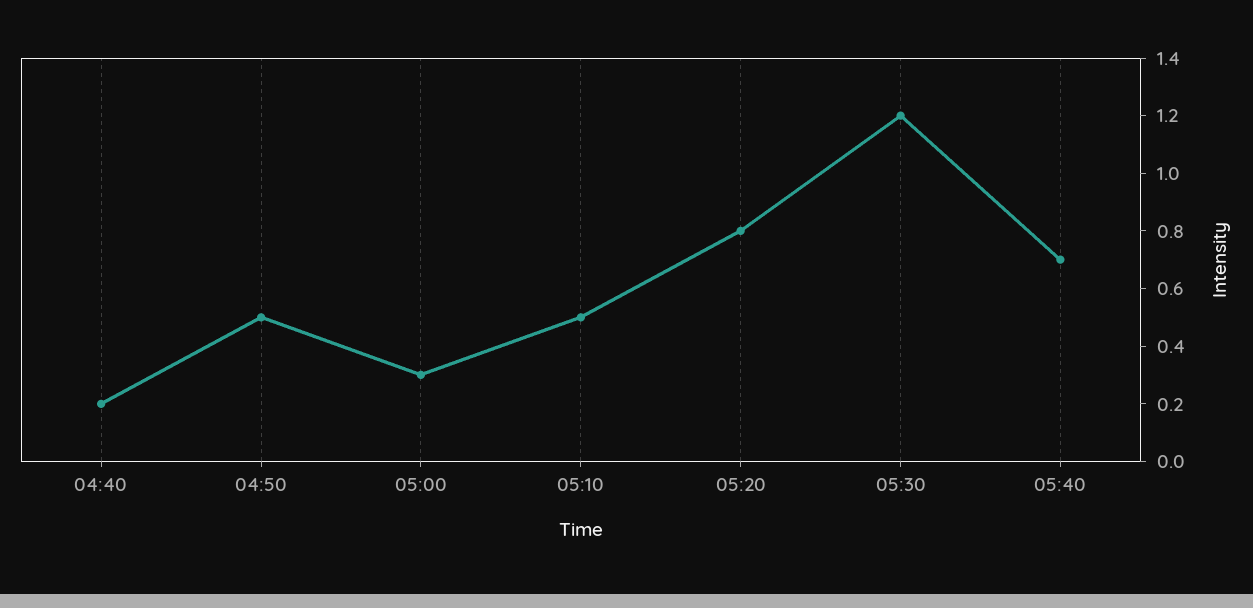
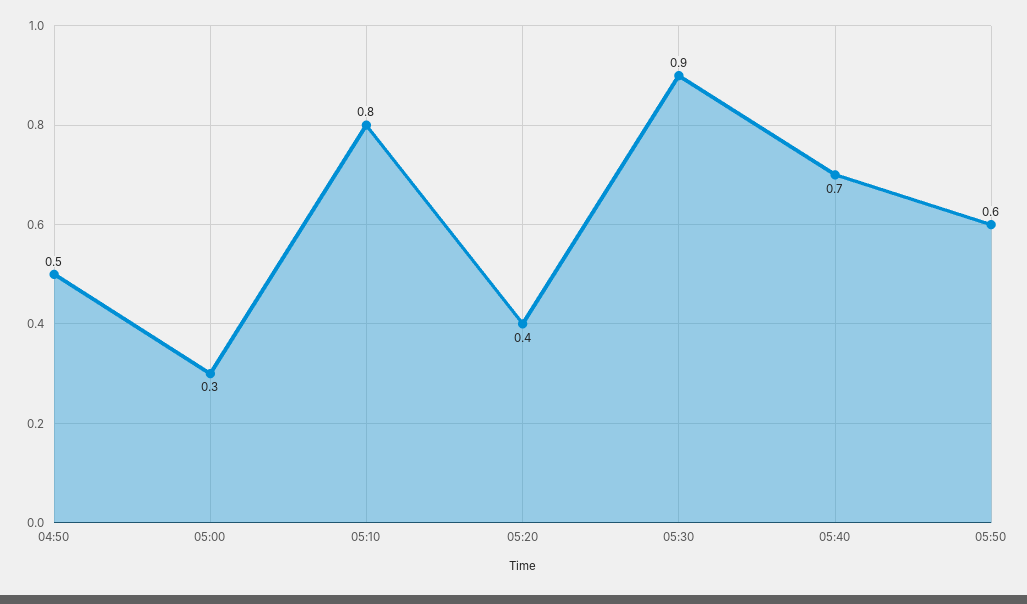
04:40: 0.2 -> none
05:10: 0.5 -> 0.8
05:20: 0.8 -> 0.4
05:30: 1.2 -> 0.9
05:50: none -> 0.6

